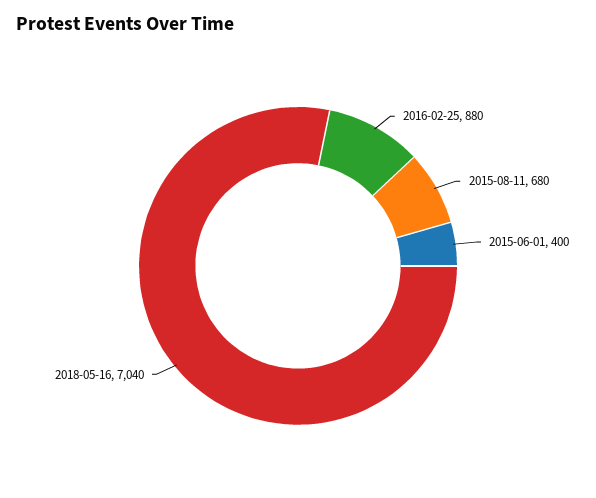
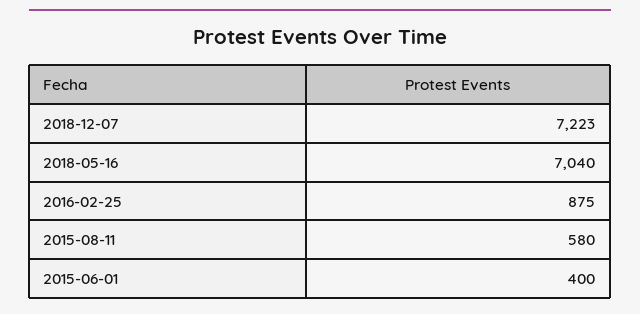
2016-02-25: 880 -> 875
2015-08-11: 680 -> 580
2018-12-07: none -> 7223

